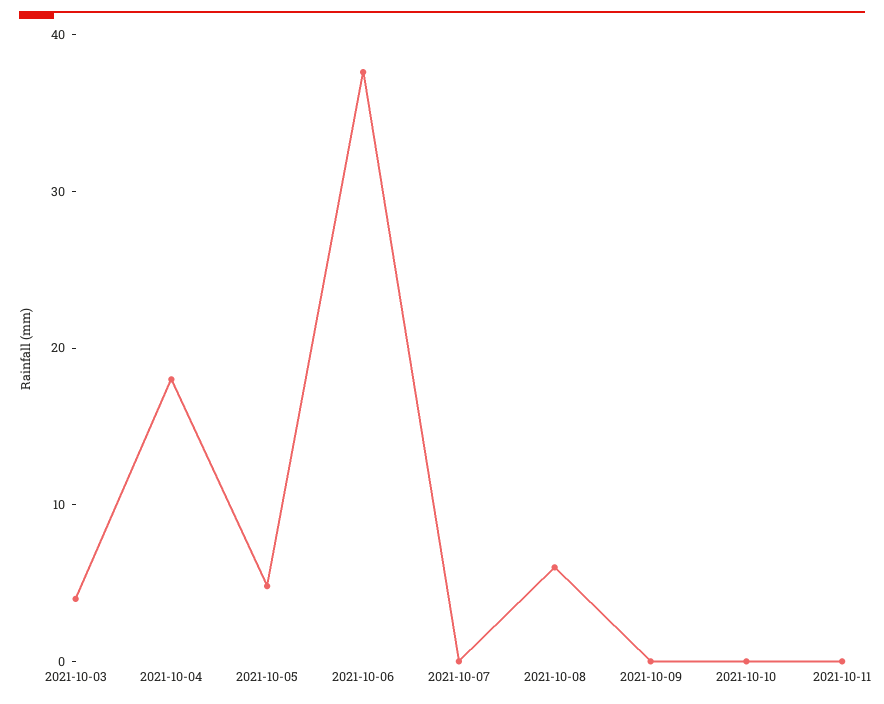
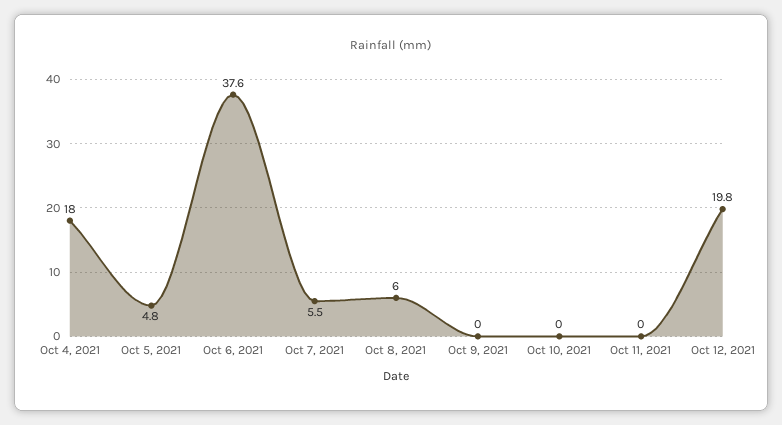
2021-10-03: 4 -> none
2021-10-07: 0 -> 5.5
Oct 12, 2021: none -> 19.8

